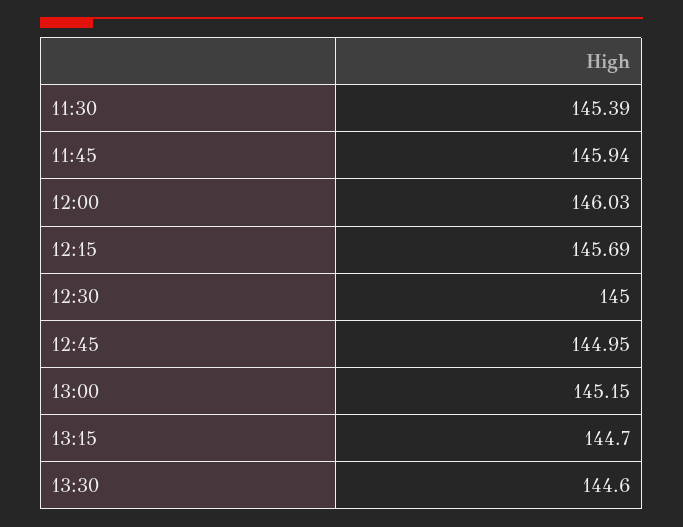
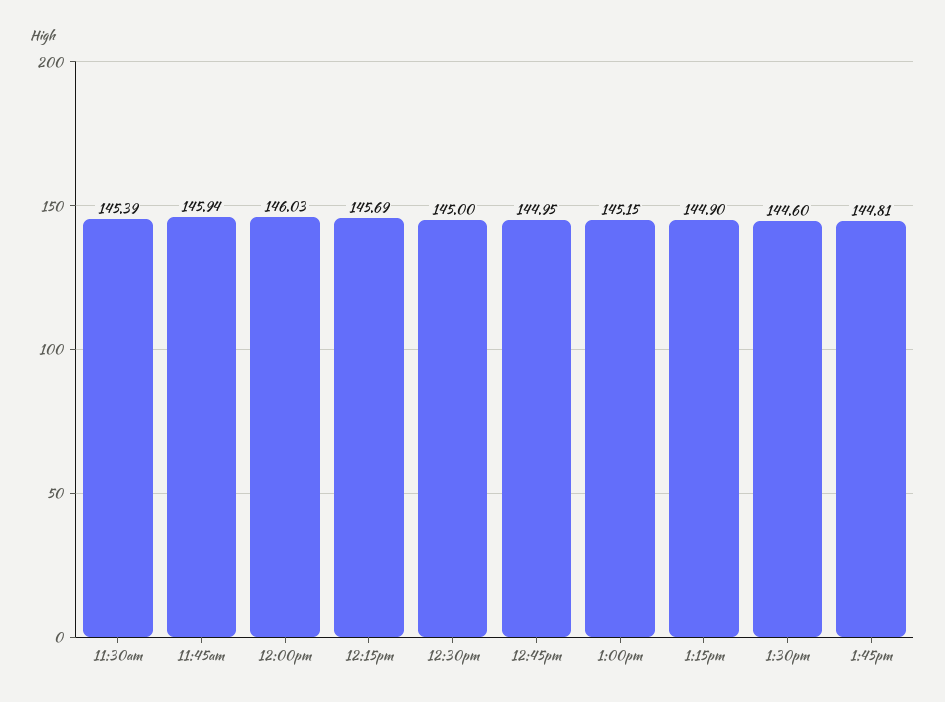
13:15: 144.7 -> 144.9
1:45pm: none -> 144.81

